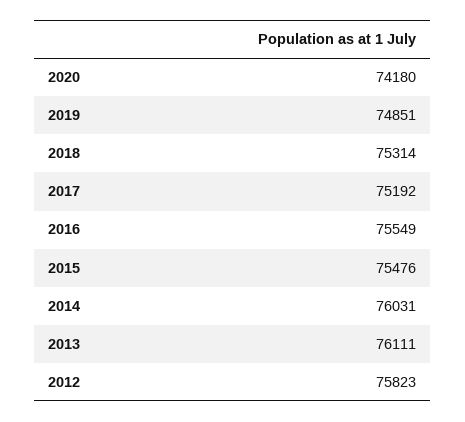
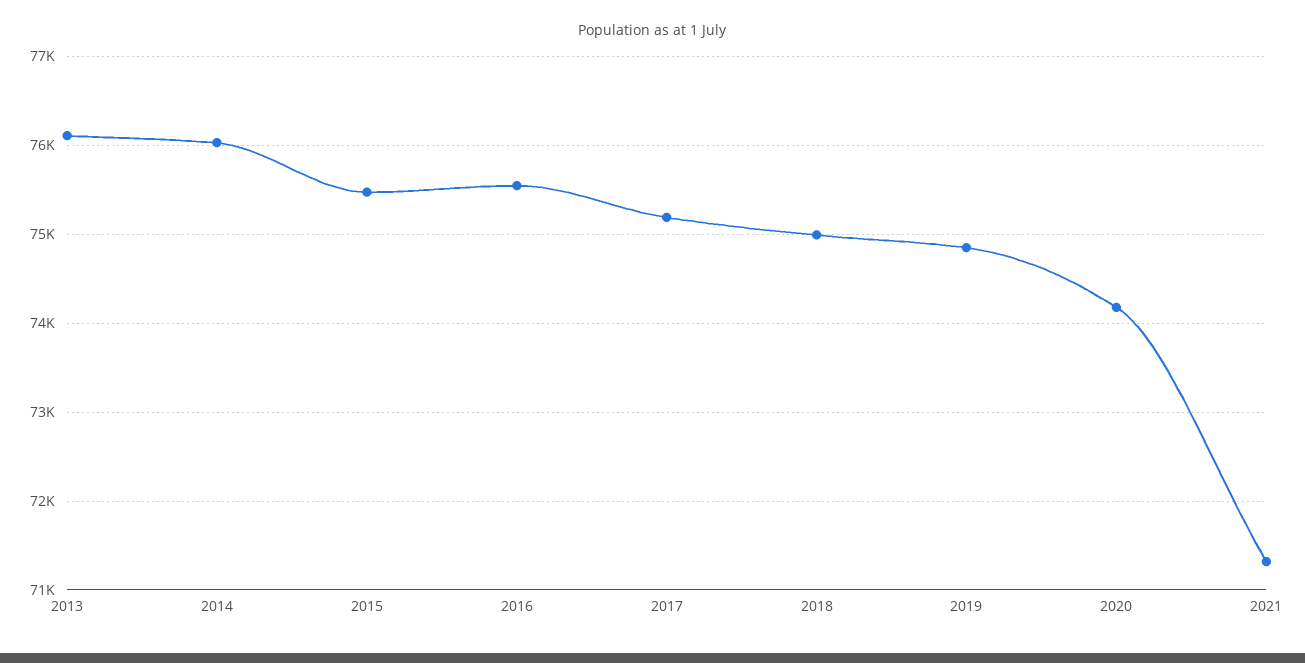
2018: 75314 -> 75000
2012: 75823 -> none
2021: none -> 71300

